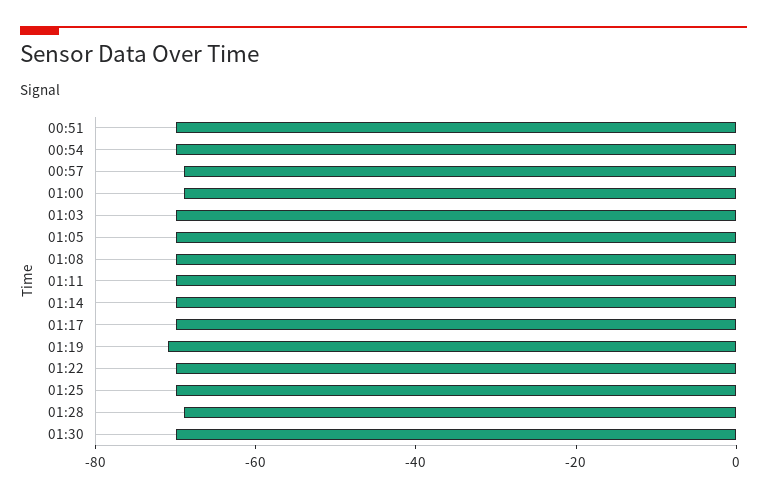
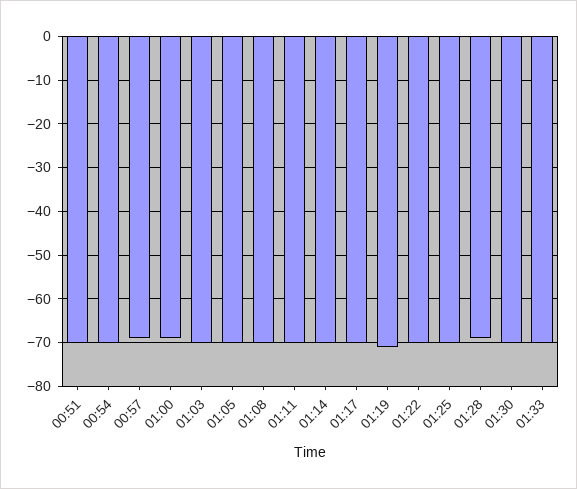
01:33: none -> -70

